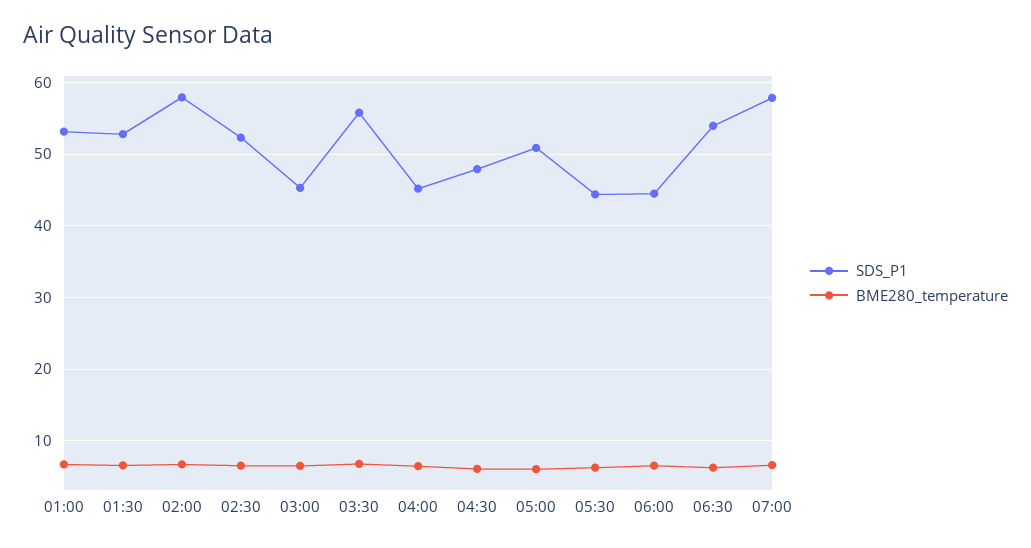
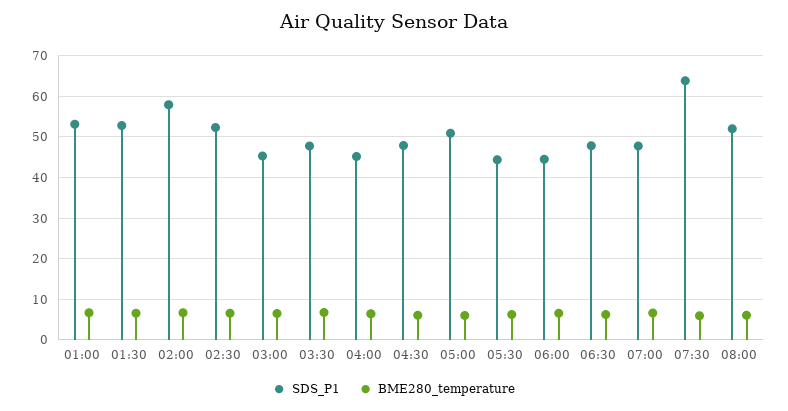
SDS_P1, 03:30: 56 -> 48
SDS_P1, 06:30: 54 -> 48
SDS_P1, 07:00: 58 -> 48
SDS_P1, 07:30: none -> 64
BME280_temperature, 07:30: none -> 6
SDS_P1, 08:00: none -> 52
BME280_temperature, 08:00: none -> 6

